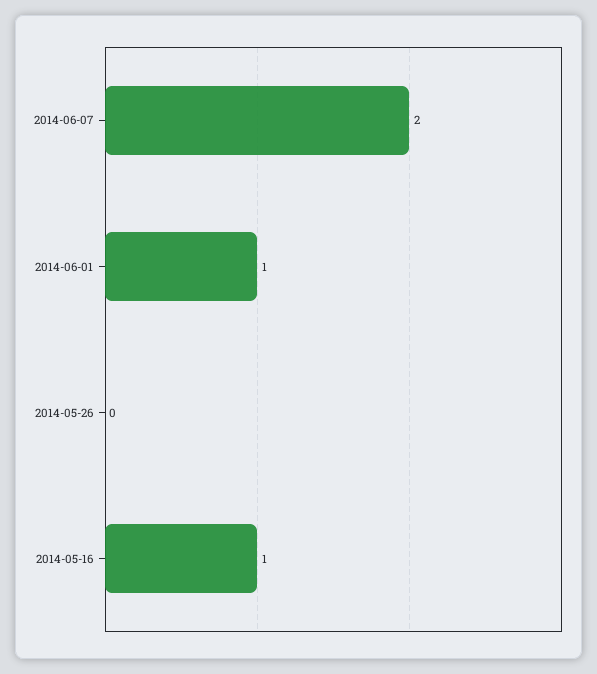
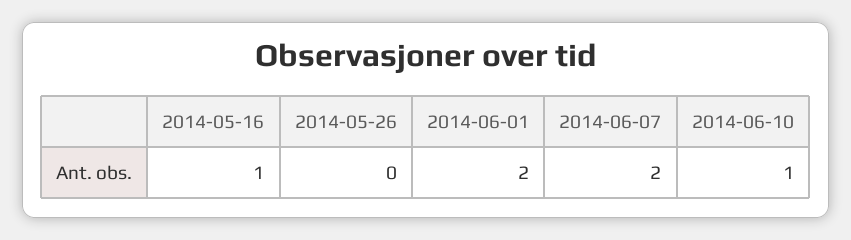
2014-06-01: 1 -> 2
2014-06-10: none -> 1

